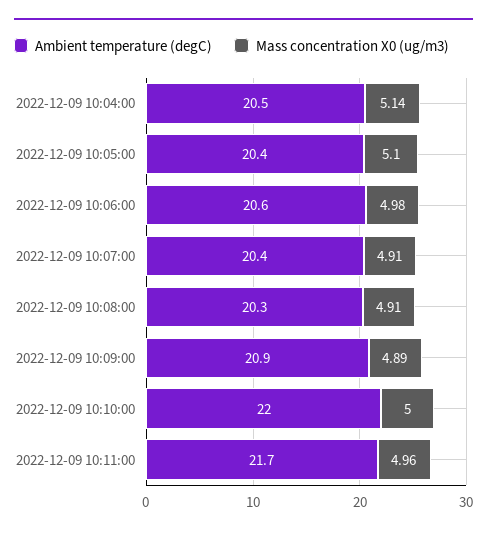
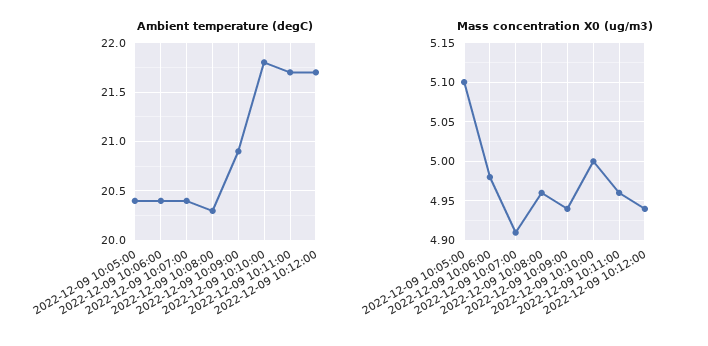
Ambient temperature (degC), 2022-12-09 10:04:00: 20.5 -> none
Mass concentration X0 (ug/m3), 2022-12-09 10:04:00: 5.14 -> none
Ambient temperature (degC), 2022-12-09 10:06:00: 20.6 -> 20.4
Mass concentration X0 (ug/m3), 2022-12-09 10:08:00: 4.91 -> 4.96
Mass concentration X0 (ug/m3), 2022-12-09 10:09:00: 4.89 -> 4.94
Ambient temperature (degC), 2022-12-09 10:10:00: 22 -> 21.8
Ambient temperature (degC), 2022-12-09 10:12:00: none -> 21.7
Mass concentration X0 (ug/m3), 2022-12-09 10:12:00: none -> 4.94

